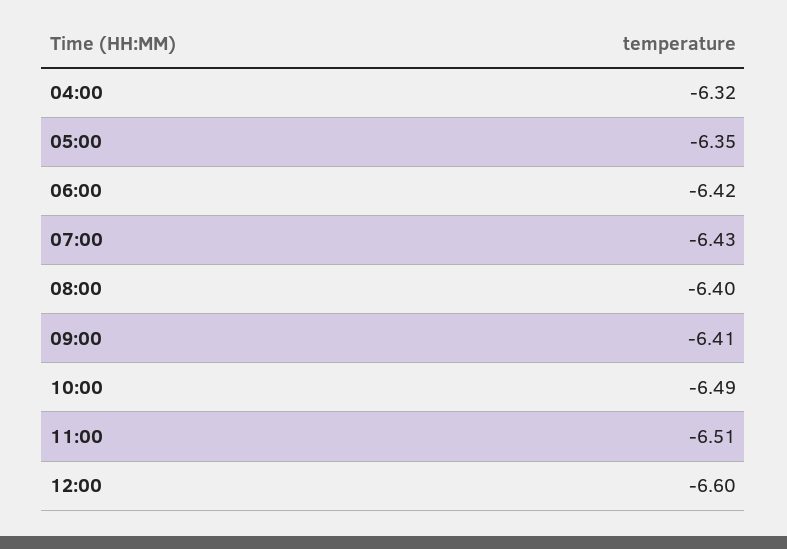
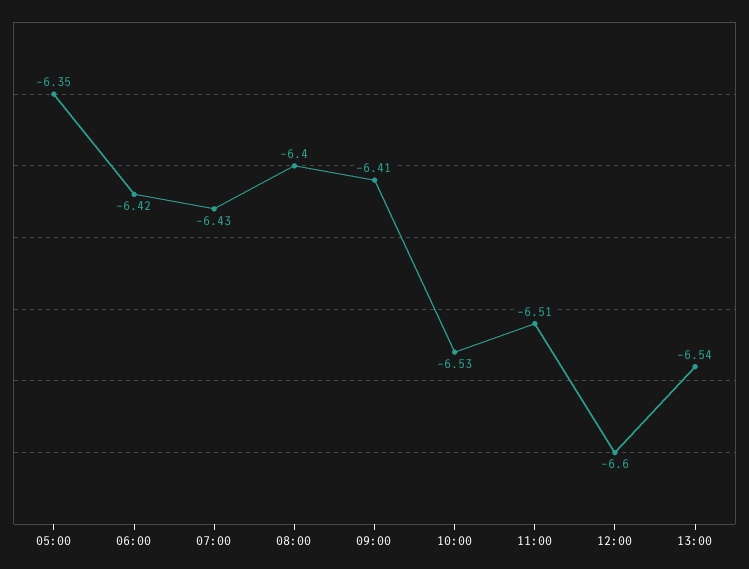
04:00: -6.32 -> none
10:00: -6.49 -> -6.53
13:00: none -> -6.54

